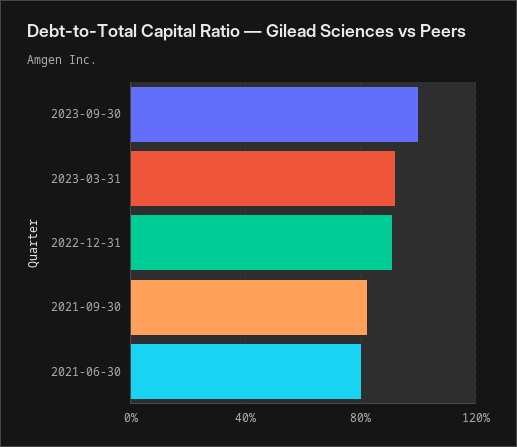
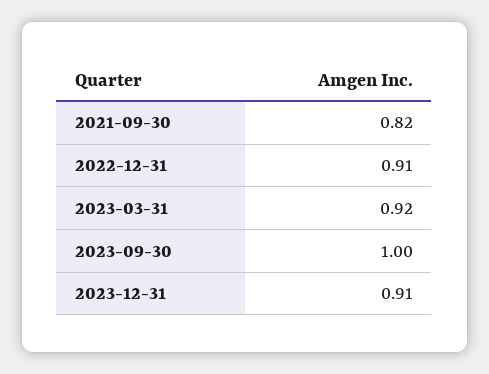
2021-06-30: 0.8 -> none
2023-12-31: none -> 0.91

